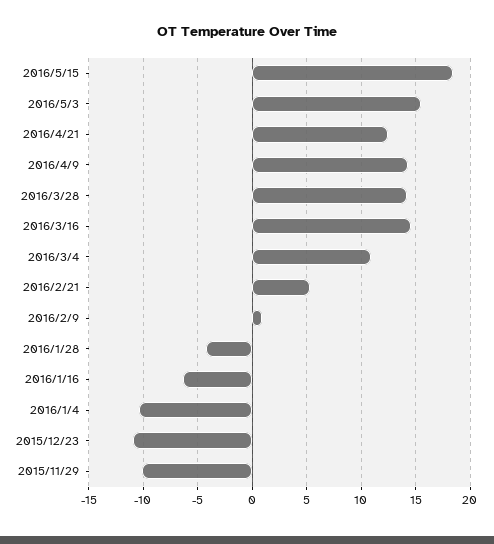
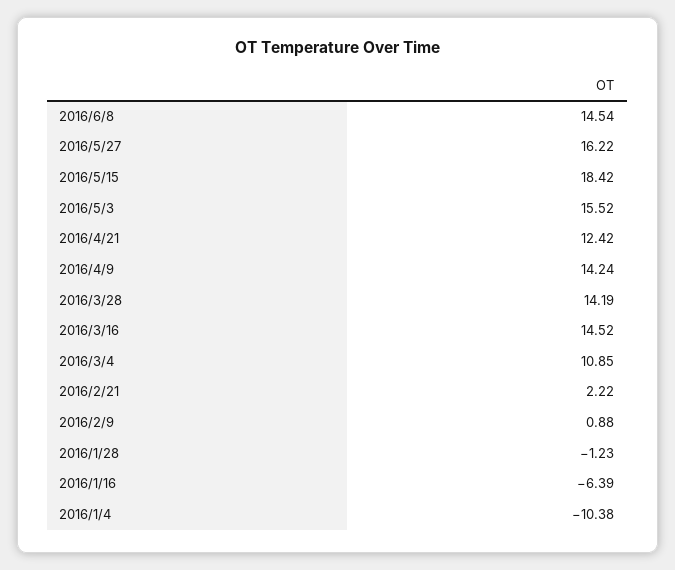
2016/2/21: 5 -> 2.22
2016/1/28: -4 -> -1.23
2015/12/23: -11 -> none
2015/11/29: -10 -> none
2016/6/8: none -> 14.54
2016/5/27: none -> 16.22

